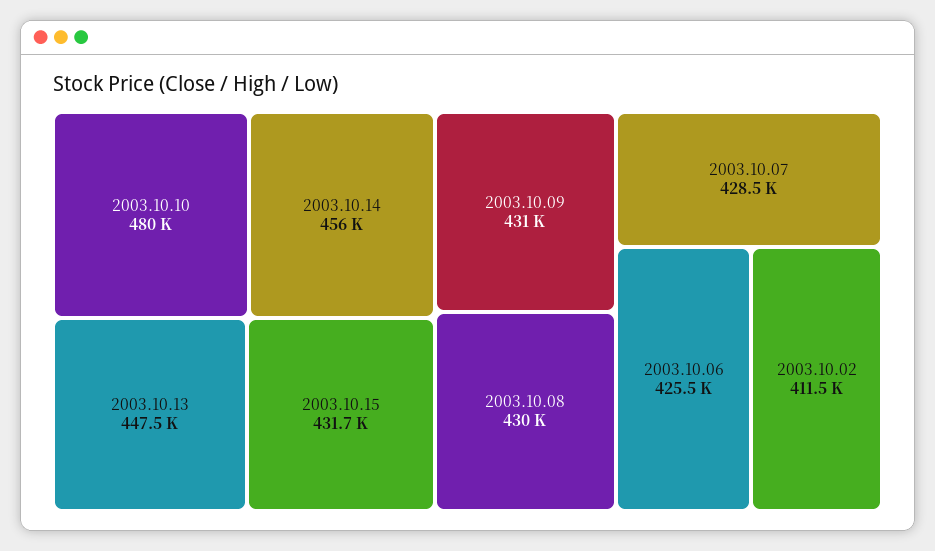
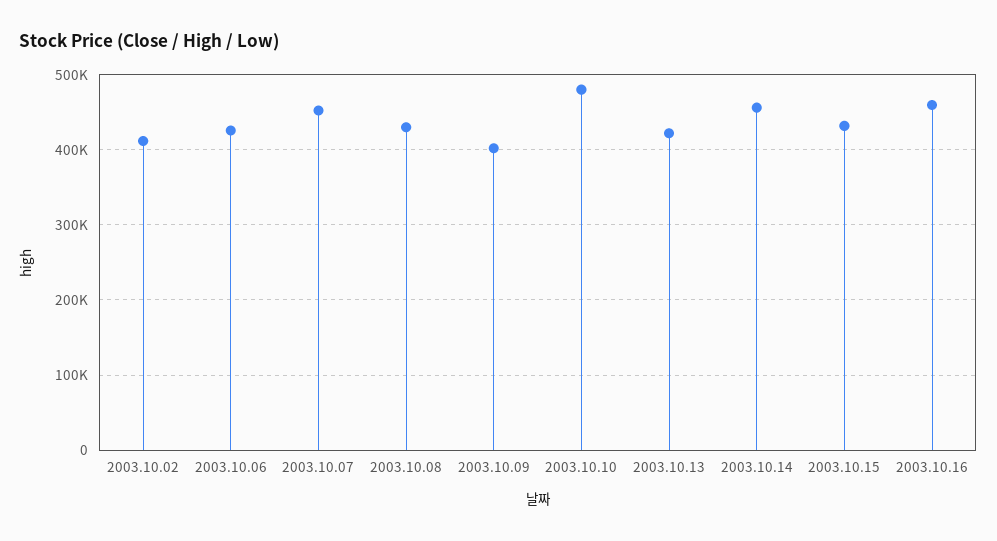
2003.10.13: 447500 -> 420000
2003.10.09: 431000 -> 400000
2003.10.07: 428500 -> 450000
2003.10.16: none -> 460000

